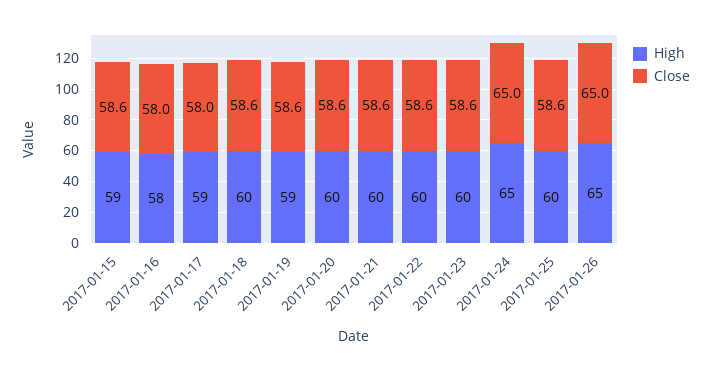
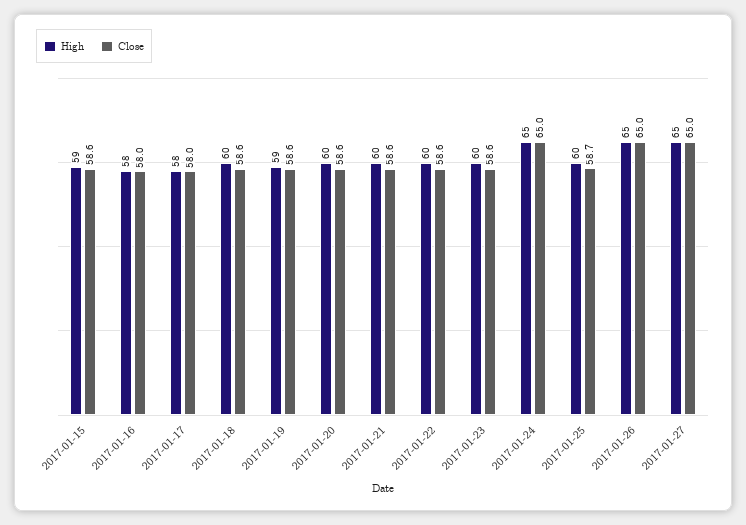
High, 2017-01-17: 59 -> 58
Close, 2017-01-25: 58.6 -> 58.7
High, 2017-01-27: none -> 65
Close, 2017-01-27: none -> 65

